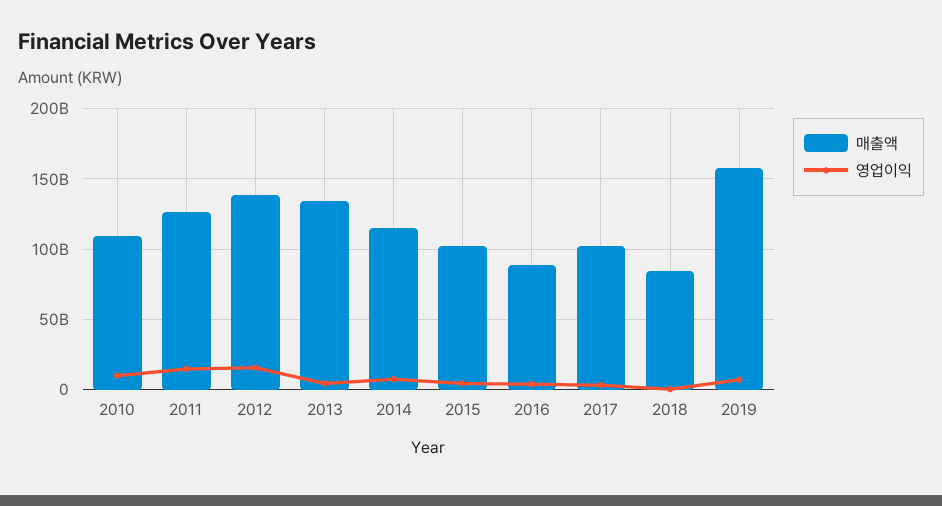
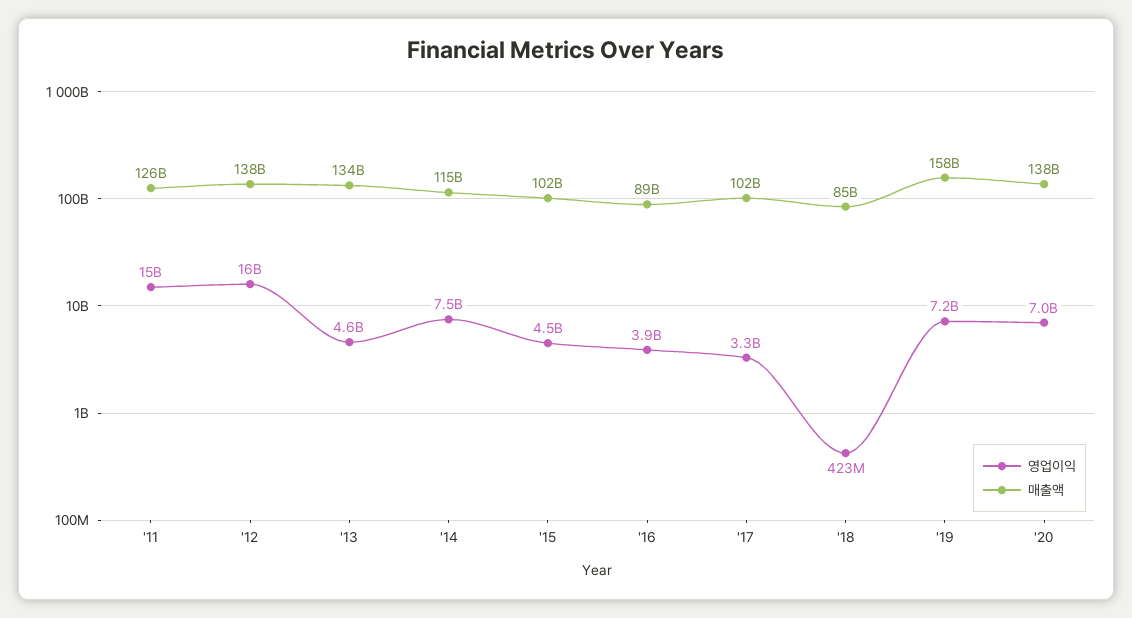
매출액, 2010: 110000000000 -> none
영업이익, 2010: 10000000000 -> none
영업이익, '20: none -> 7000000000
매출액, '20: none -> 138000000000

